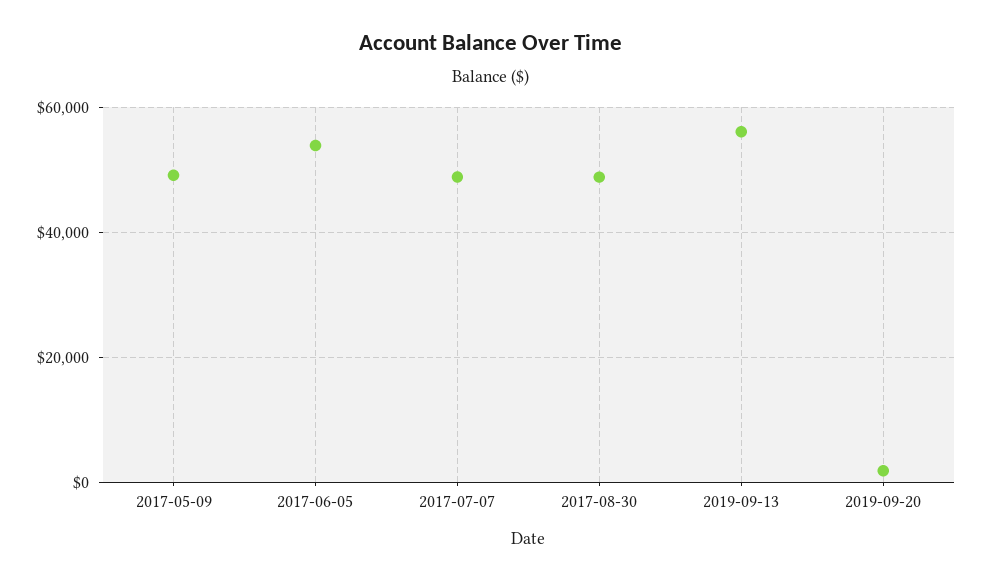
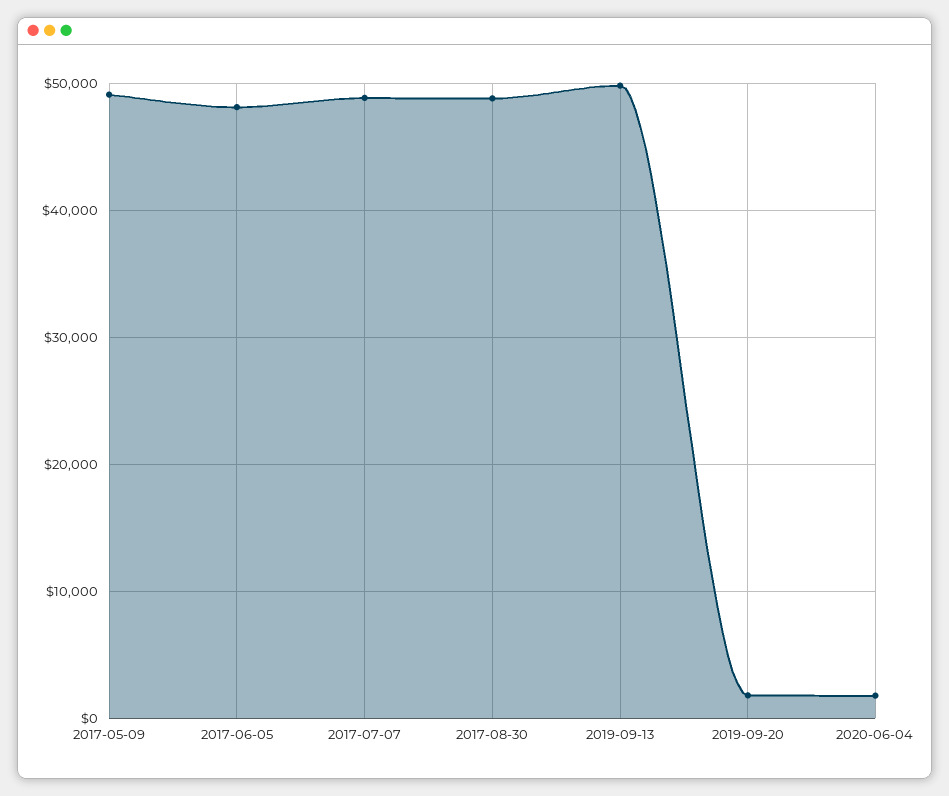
2017-06-05: 54000 -> 48000
2019-09-13: 56000 -> 50000
2020-06-04: none -> 2000

